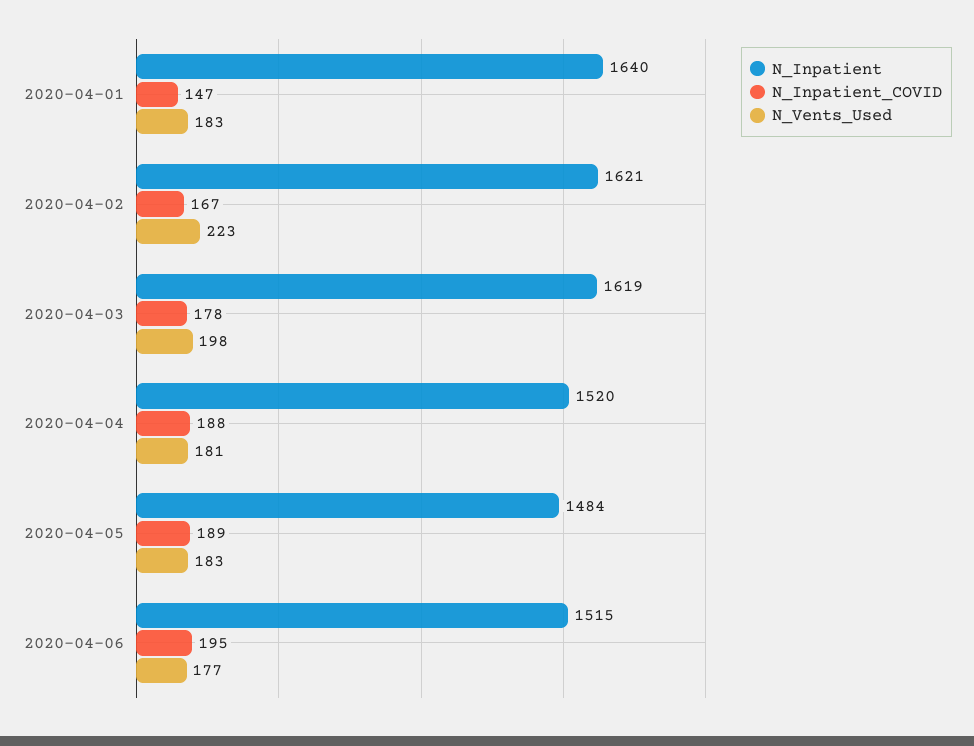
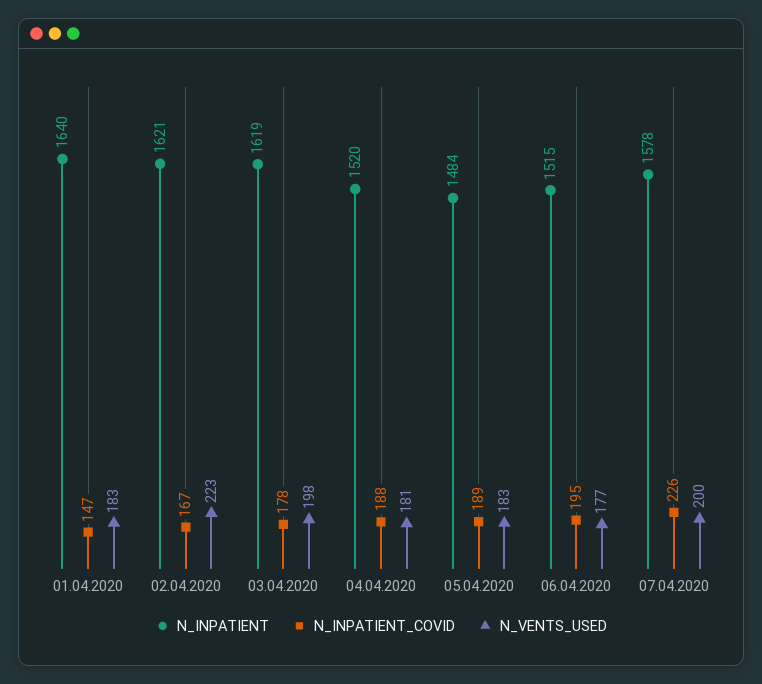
N_Inpatient, 07.04.2020: none -> 1578
N_Inpatient_COVID, 07.04.2020: none -> 226
N_Vents_Used, 07.04.2020: none -> 200

